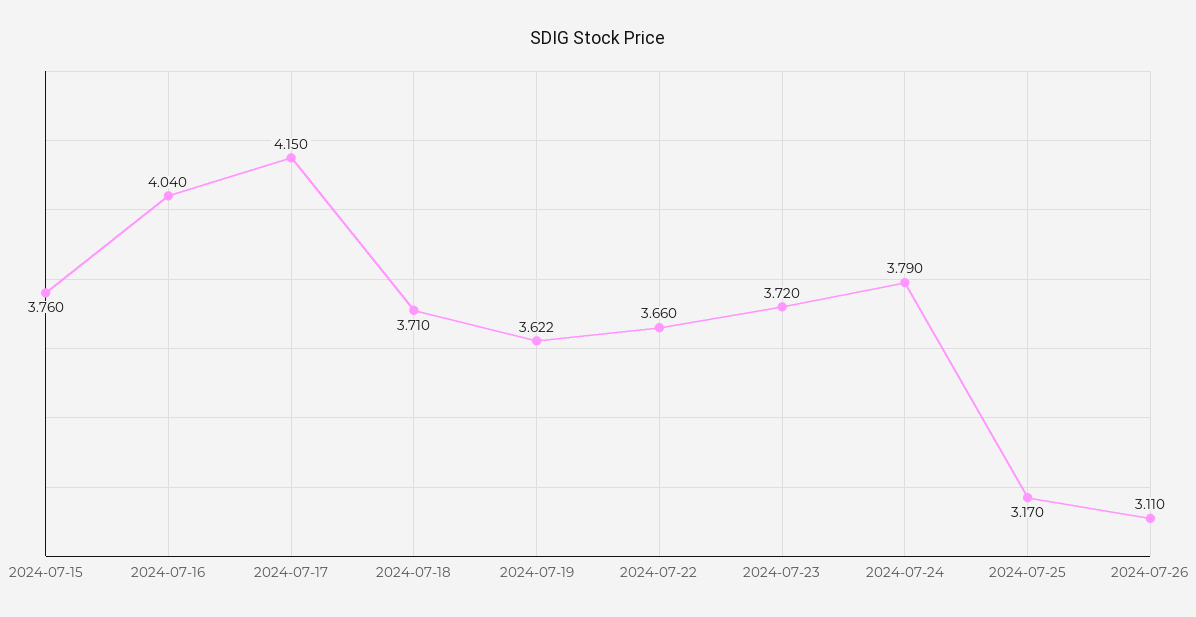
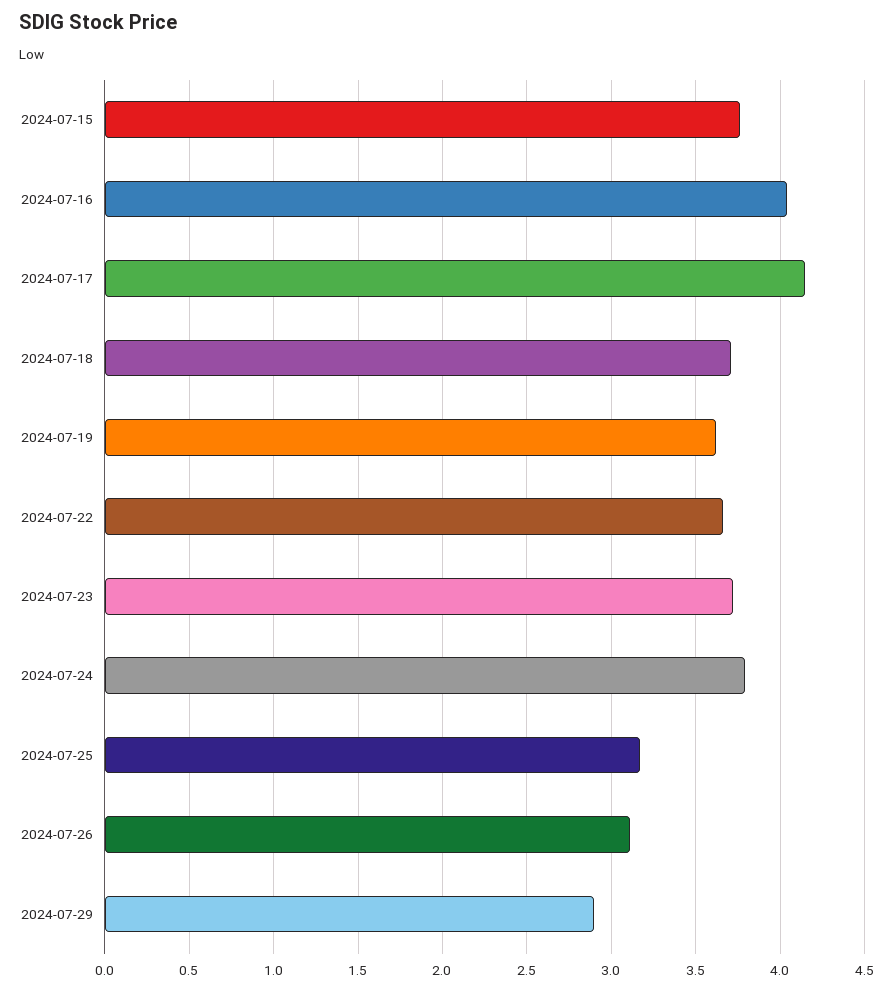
2024-07-29: none -> 2.9

